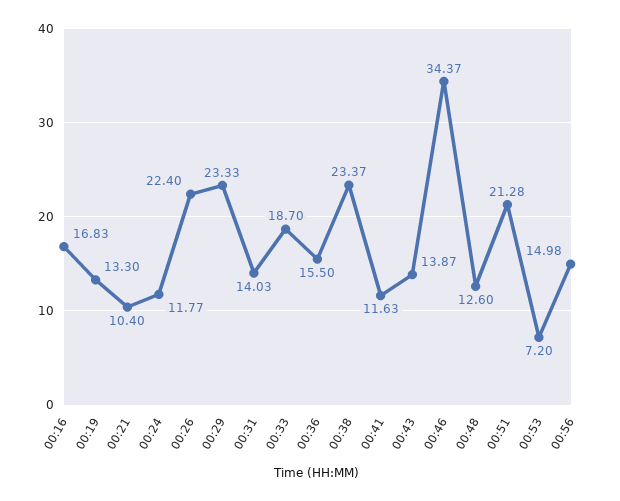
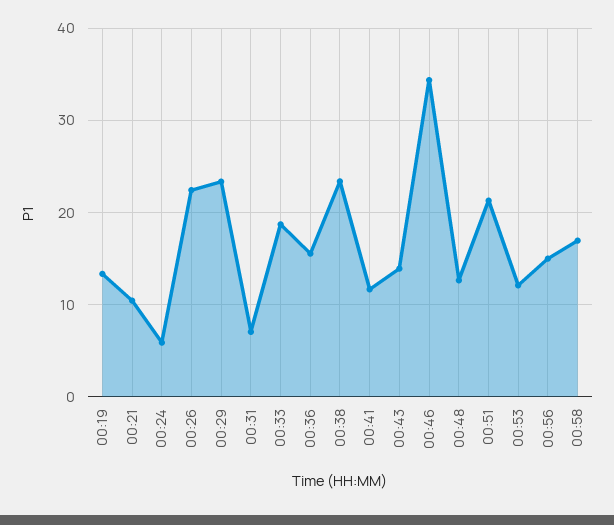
00:16: 16.83 -> none
00:24: 11.77 -> 6
00:31: 14.03 -> 7
00:53: 7.2 -> 12
00:58: none -> 17

